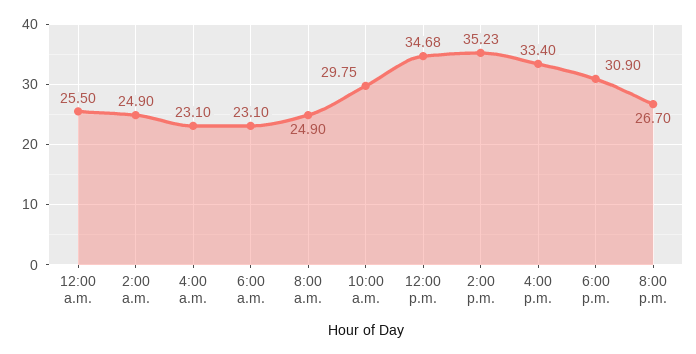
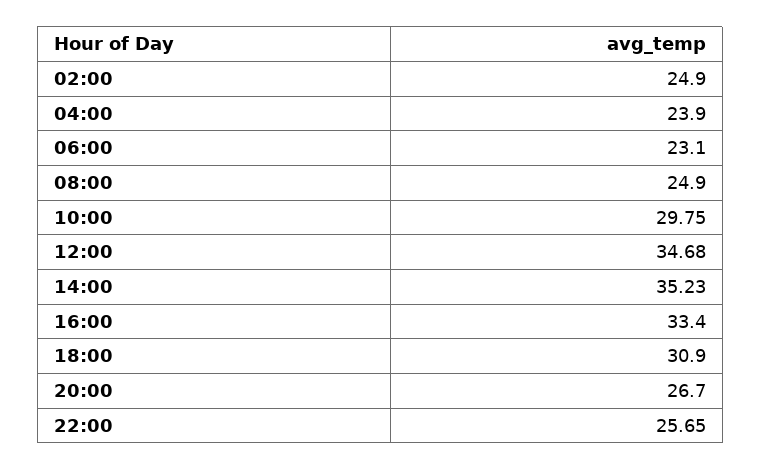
12:00 a.m.: 25.5 -> none
4:00 a.m.: 23.1 -> 23.9
22:00: none -> 25.65

